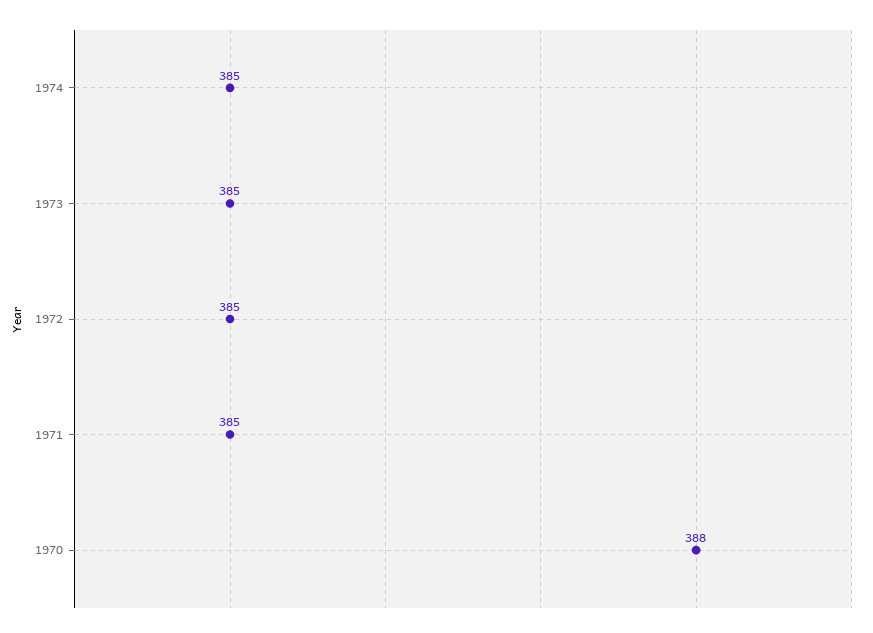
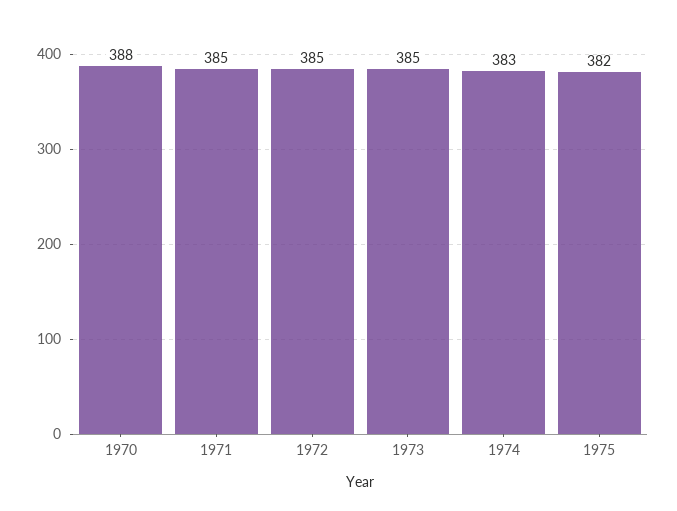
1974: 385 -> 383
1975: none -> 382

